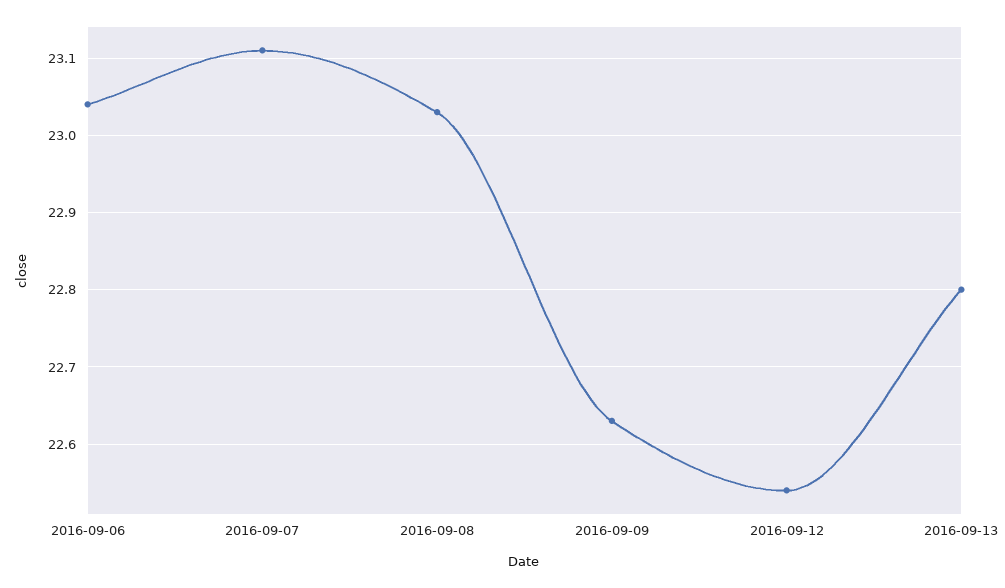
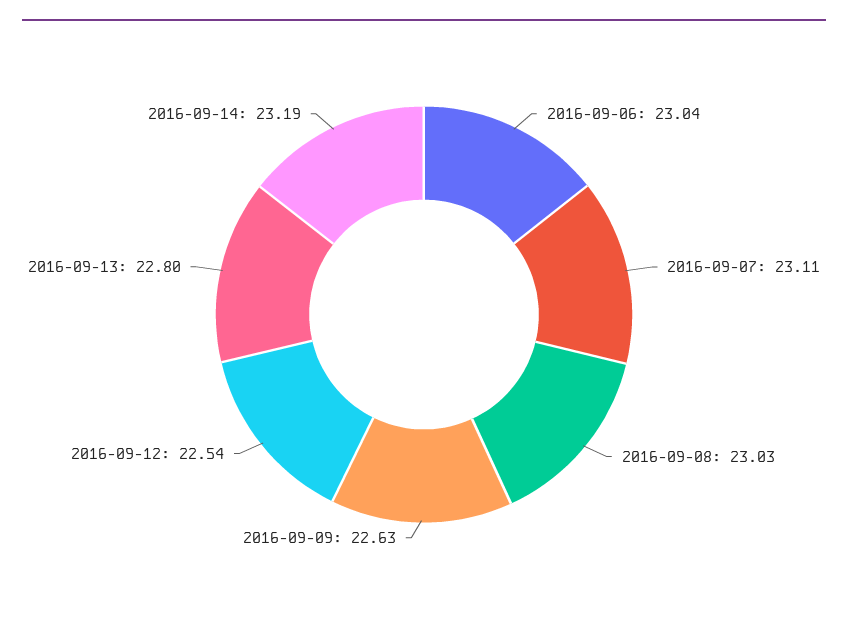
2016-09-14: none -> 23.19

